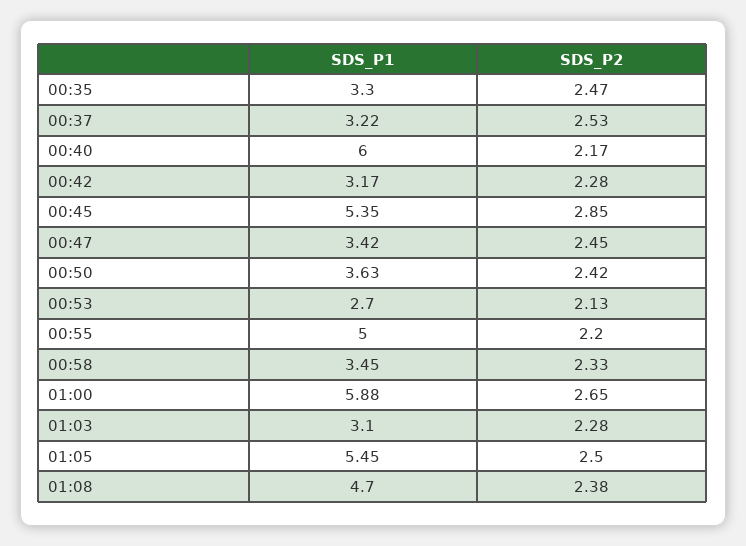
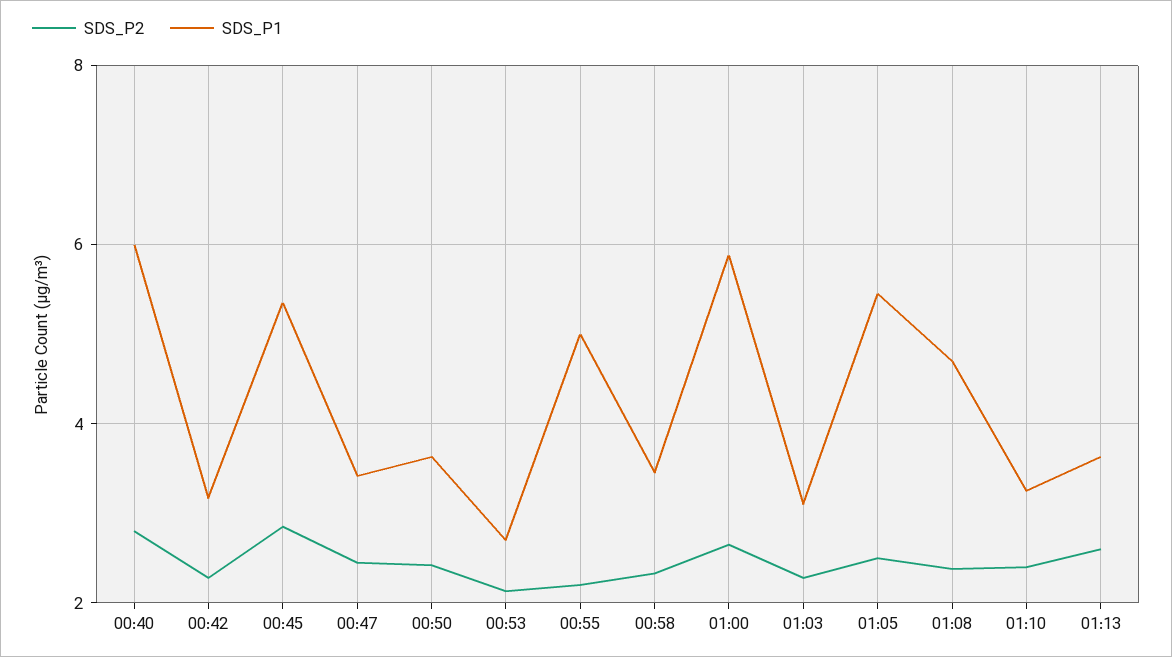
SDS_P1, 00:35: 3.3 -> none
SDS_P2, 00:35: 2.47 -> none
SDS_P1, 00:37: 3.22 -> none
SDS_P2, 00:37: 2.53 -> none
SDS_P2, 00:40: 2.17 -> 2.8
SDS_P2, 01:10: none -> 2.4
SDS_P1, 01:10: none -> 3.2
SDS_P2, 01:13: none -> 2.6
SDS_P1, 01:13: none -> 3.6

